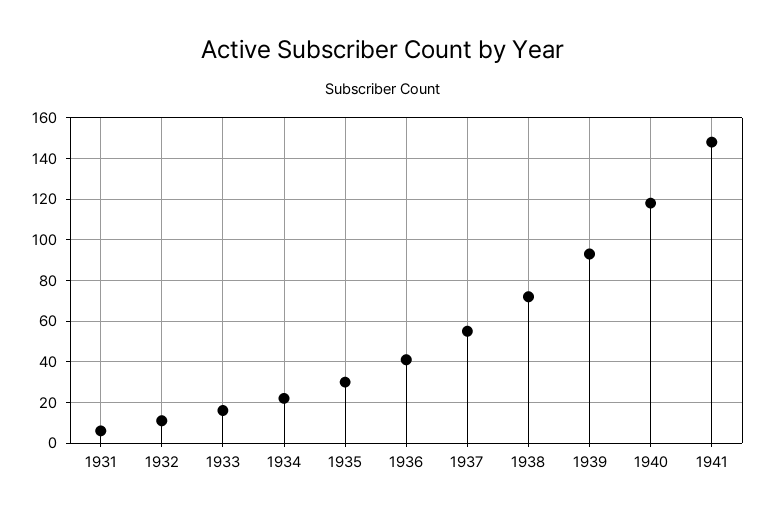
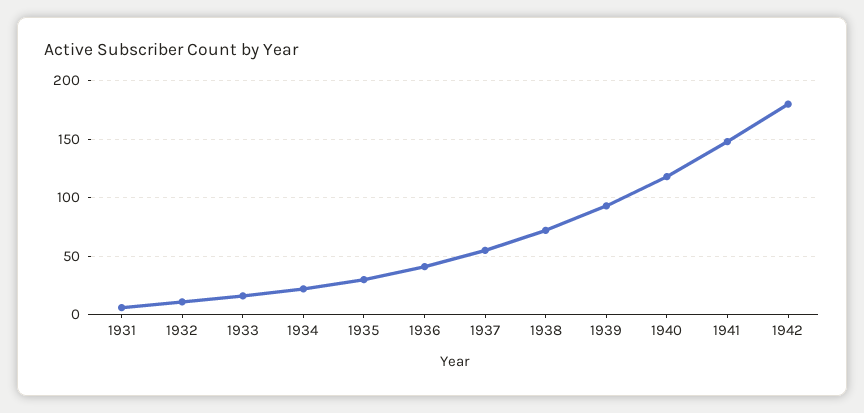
1942: none -> 180

